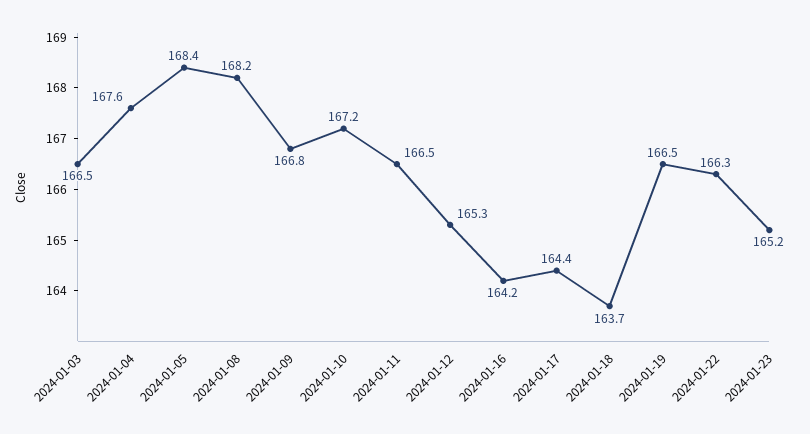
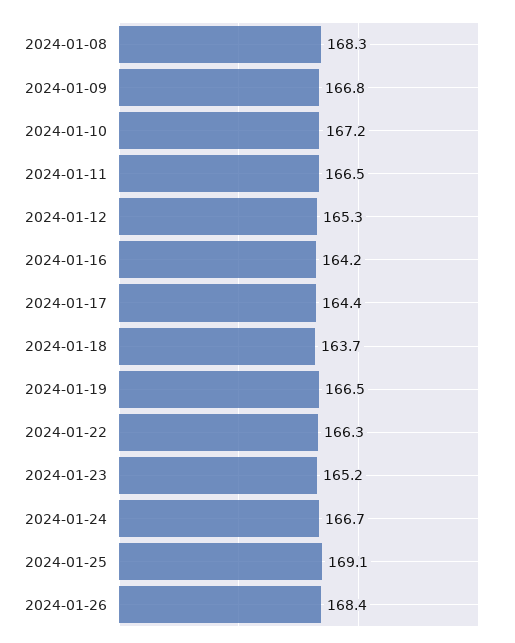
2024-01-03: 166.5 -> none
2024-01-04: 167.6 -> none
2024-01-05: 168.4 -> none
2024-01-08: 168.2 -> 168.3
2024-01-24: none -> 166.7
2024-01-25: none -> 169.1
2024-01-26: none -> 168.4

